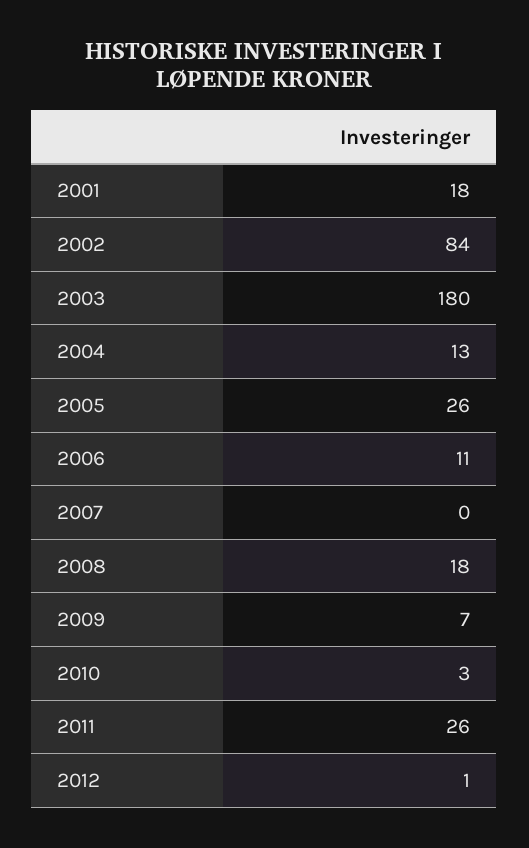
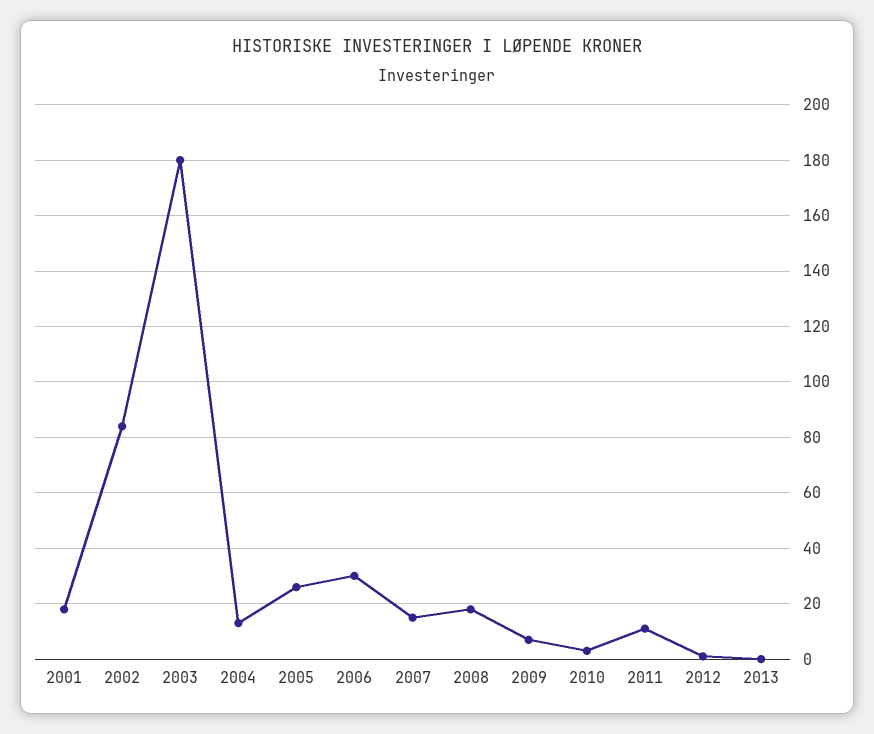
2006: 11 -> 30
2007: 0 -> 15
2011: 26 -> 10
2013: none -> 0

